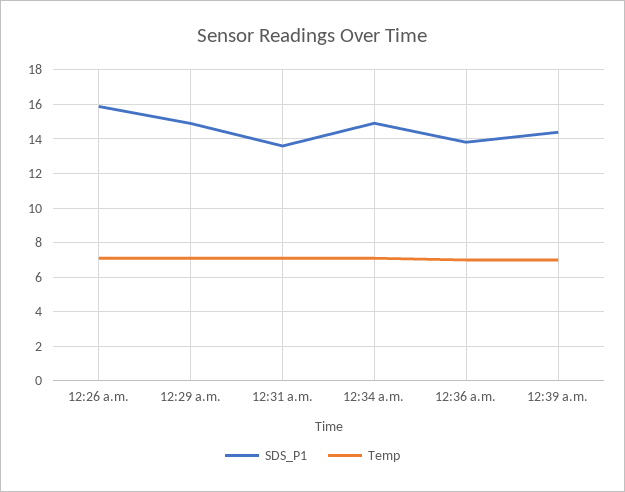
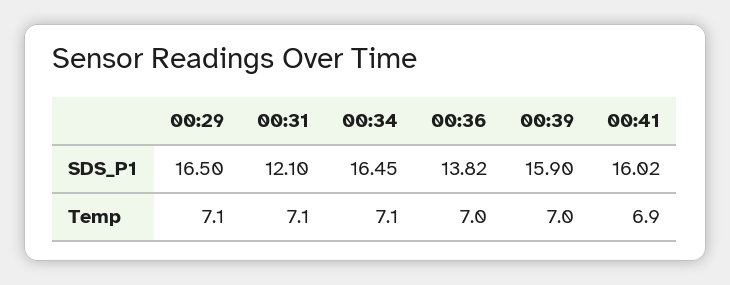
SDS_P1, 12:26 a.m.: 16 -> none
Temp, 12:26 a.m.: 7 -> none
SDS_P1, 12:29 a.m.: 15 -> 16.5
SDS_P1, 12:31 a.m.: 13.5 -> 12.1
SDS_P1, 12:34 a.m.: 15 -> 16.45
SDS_P1, 12:39 a.m.: 14.5 -> 15.9
SDS_P1, 00:41: none -> 16.02
Temp, 00:41: none -> 6.9

